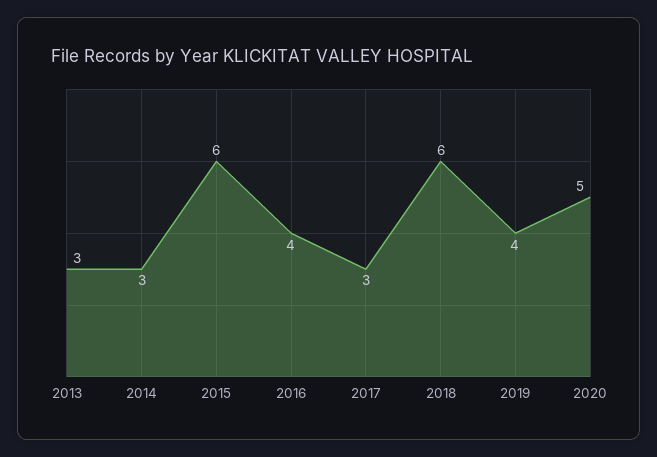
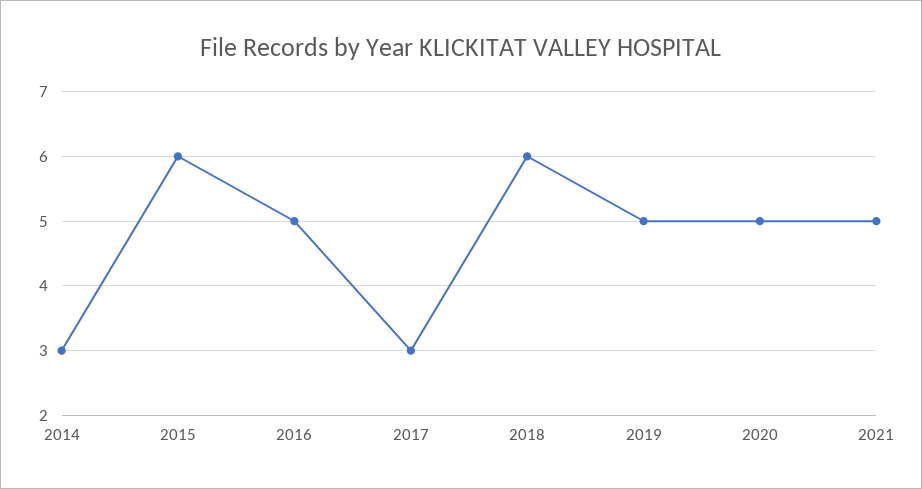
2013: 3 -> none
2016: 4 -> 5
2019: 4 -> 5
2021: none -> 5

